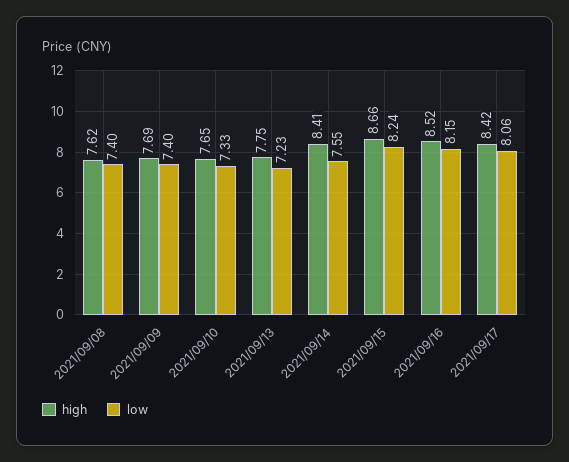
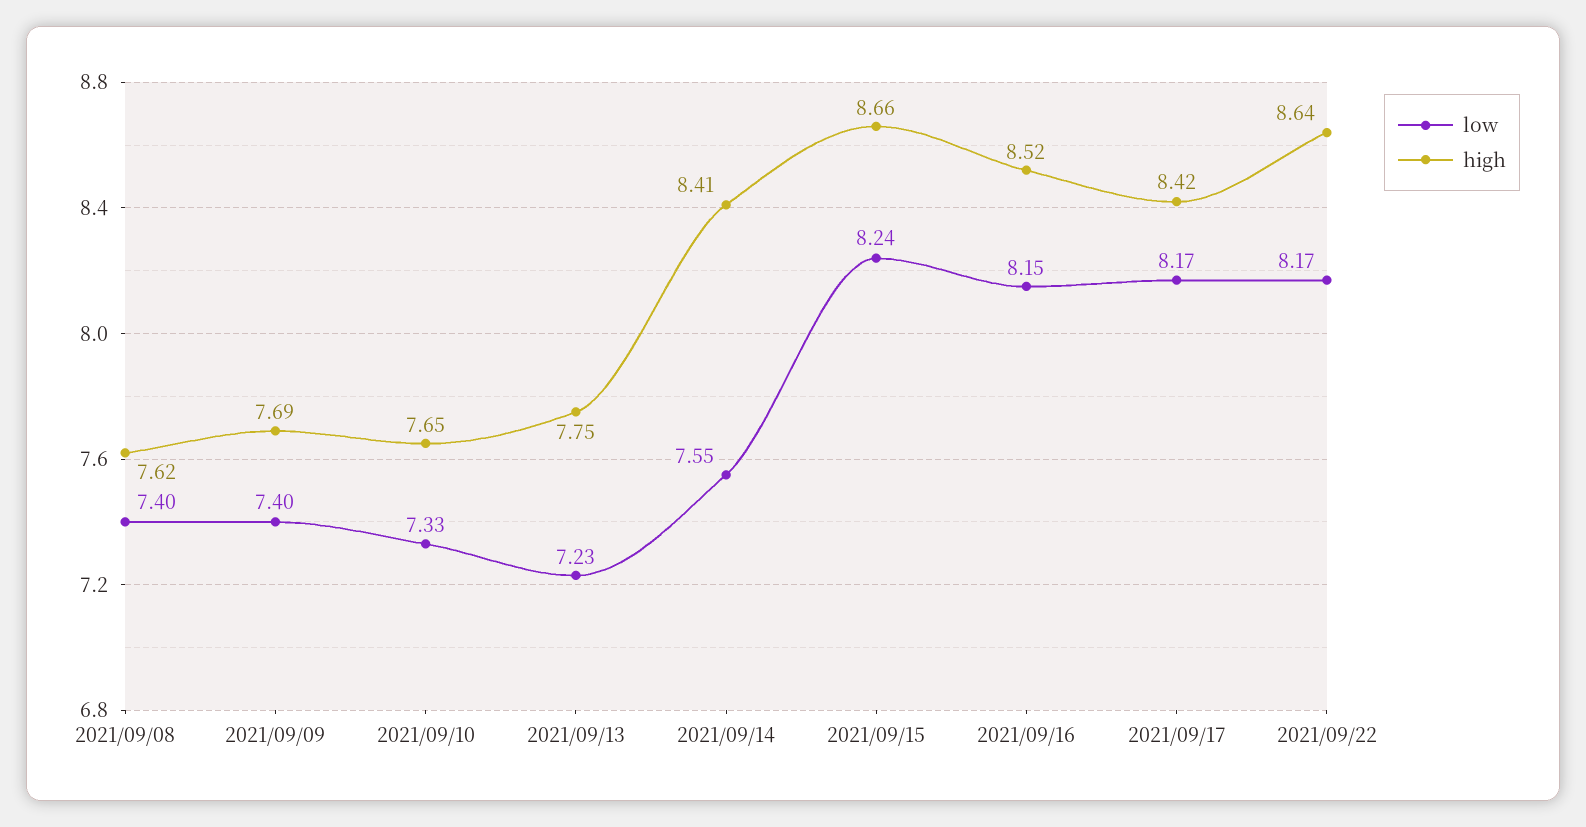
low, 2021/09/17: 8.06 -> 8.17
low, 2021/09/22: none -> 8.17
high, 2021/09/22: none -> 8.64

